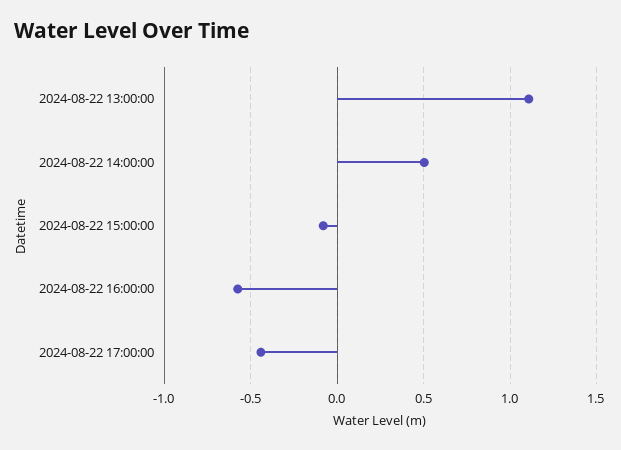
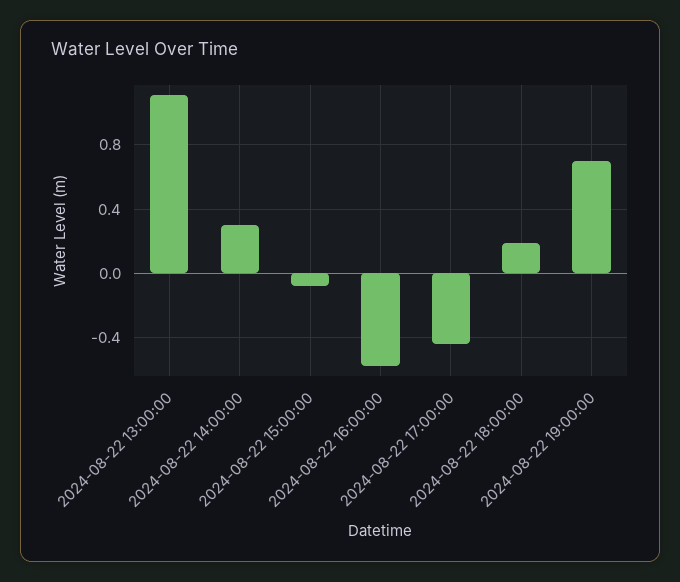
2024-08-22 14:00:00: 0.5 -> 0.3
2024-08-22 18:00:00: none -> 0.2
2024-08-22 19:00:00: none -> 0.7

